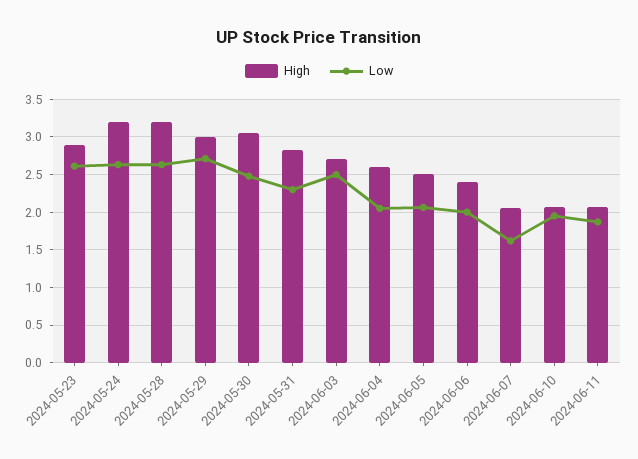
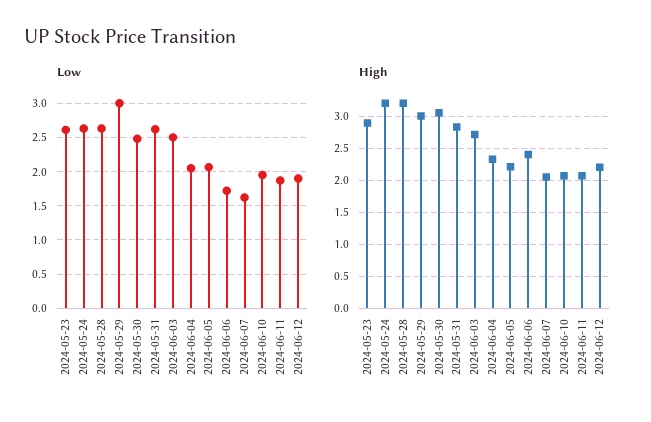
Low, 2024-05-29: 2.7 -> 3
Low, 2024-05-31: 2.3 -> 2.6
High, 2024-06-04: 2.6 -> 2.3
High, 2024-06-05: 2.5 -> 2.2
Low, 2024-06-06: 2 -> 1.7
Low, 2024-06-12: none -> 1.9
High, 2024-06-12: none -> 2.2

